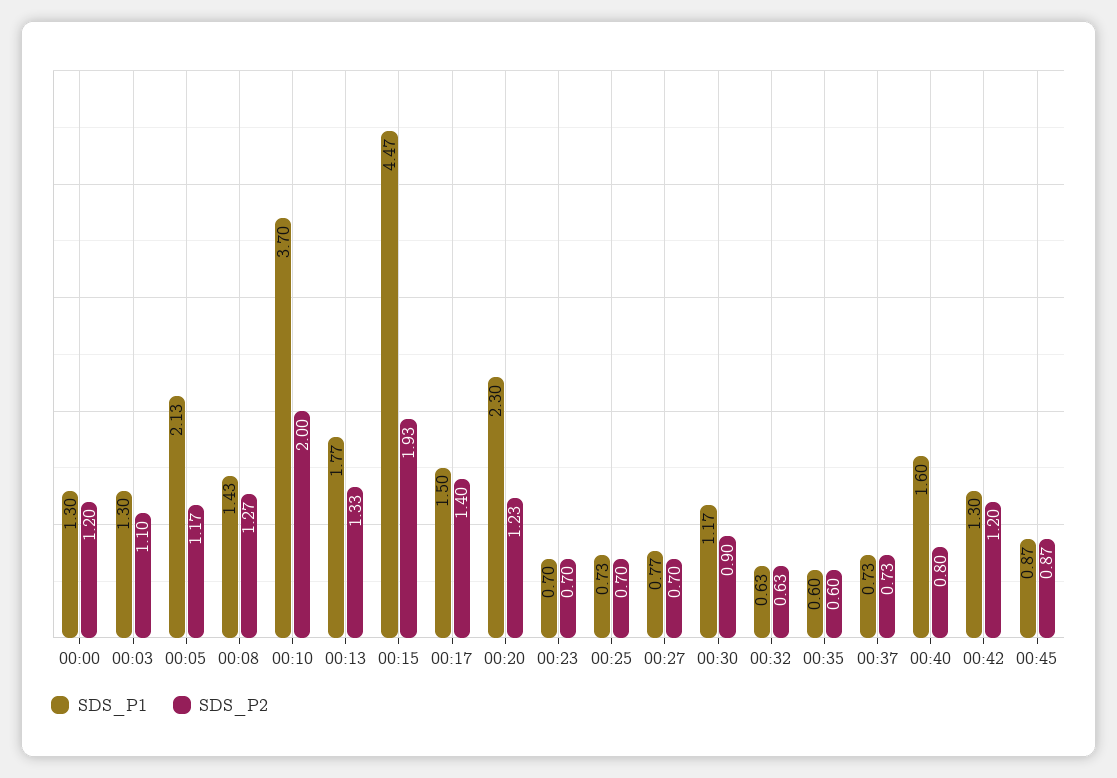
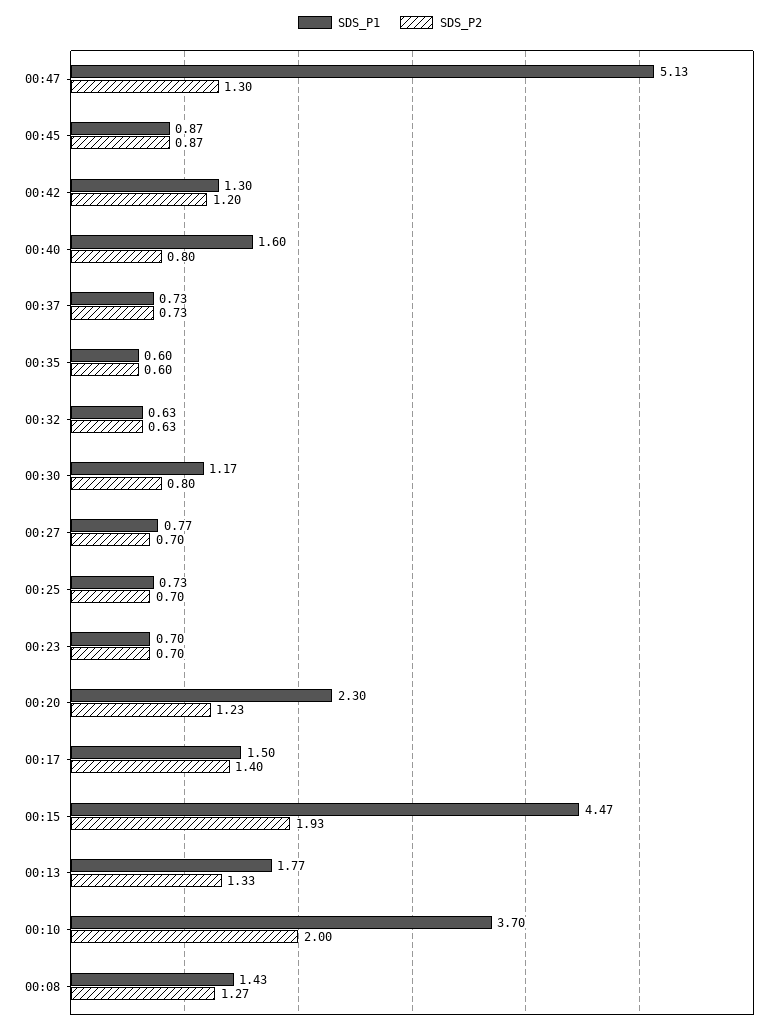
SDS_P1, 00:00: 1.3 -> none
SDS_P2, 00:00: 1.2 -> none
SDS_P1, 00:03: 1.3 -> none
SDS_P2, 00:03: 1.1 -> none
SDS_P1, 00:05: 2.13 -> none
SDS_P2, 00:05: 1.17 -> none
SDS_P2, 00:30: 0.9 -> 0.8
SDS_P1, 00:47: none -> 5.13
SDS_P2, 00:47: none -> 1.3

